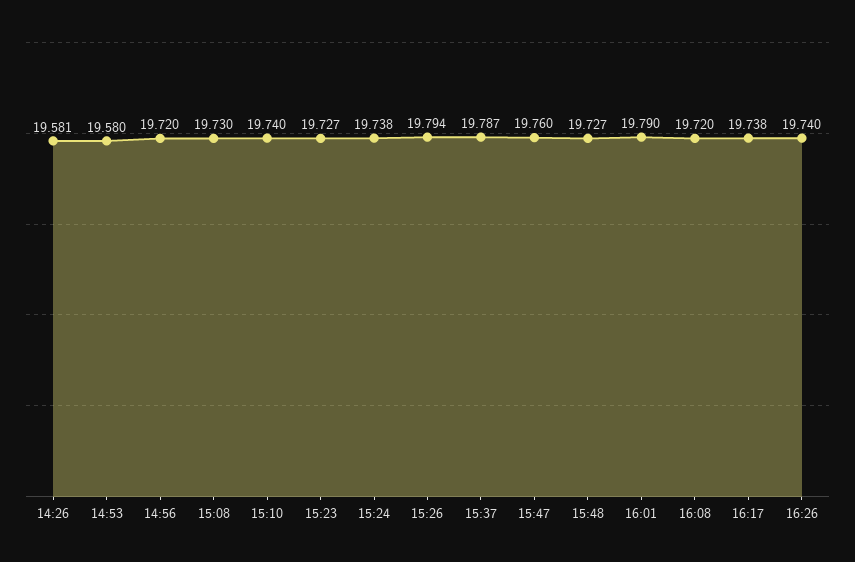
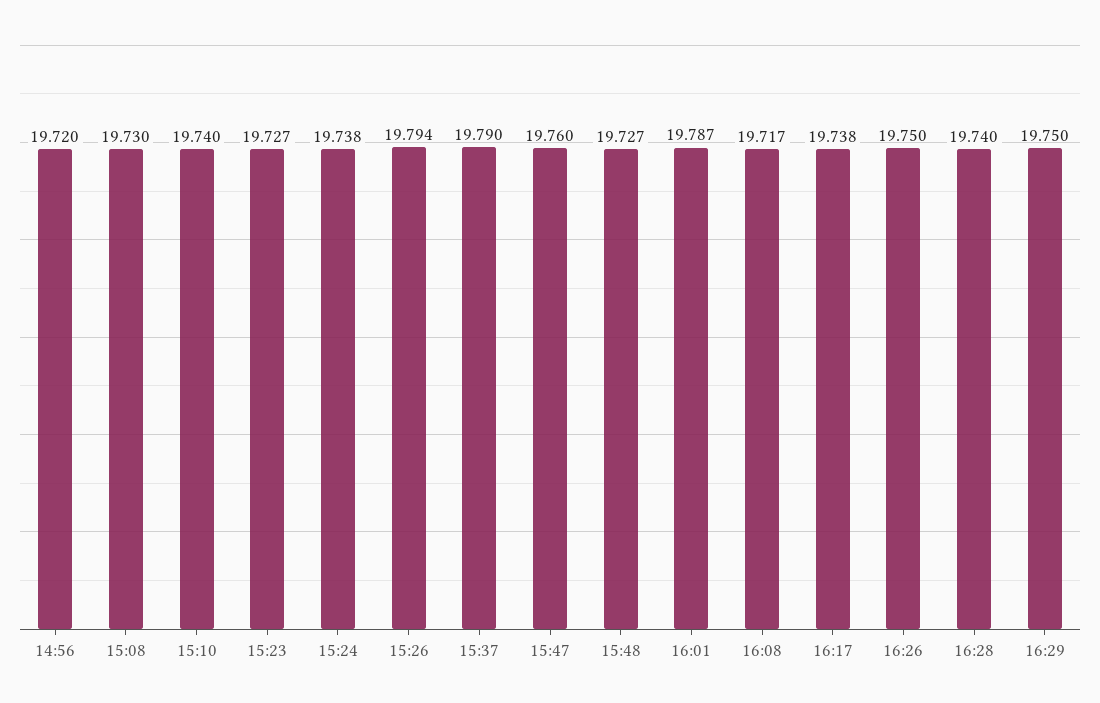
14:26: 19.581 -> none
14:53: 19.58 -> none
15:37: 19.787 -> 19.79
16:01: 19.79 -> 19.787
16:08: 19.72 -> 19.717
16:26: 19.74 -> 19.75
16:28: none -> 19.74
16:29: none -> 19.75

